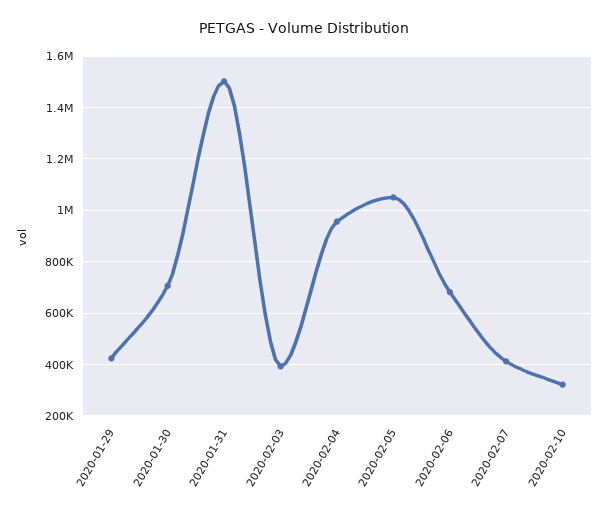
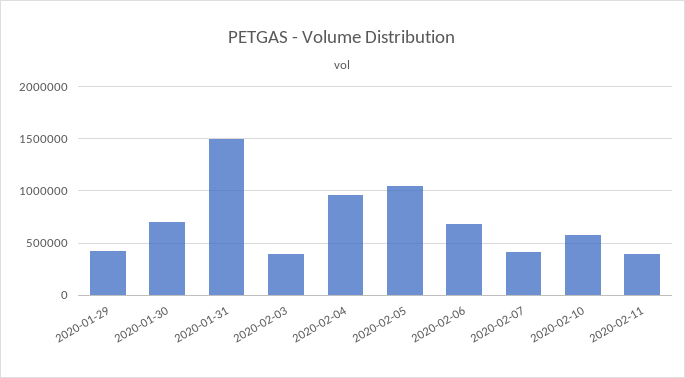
2020-02-10: 325000 -> 600000
2020-02-11: none -> 400000

